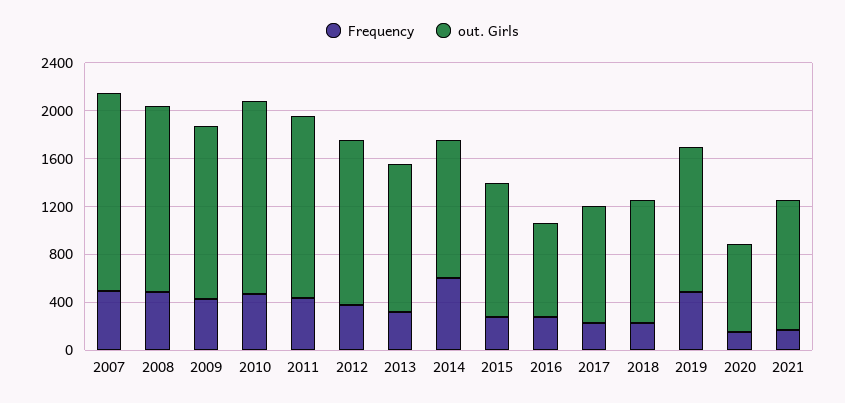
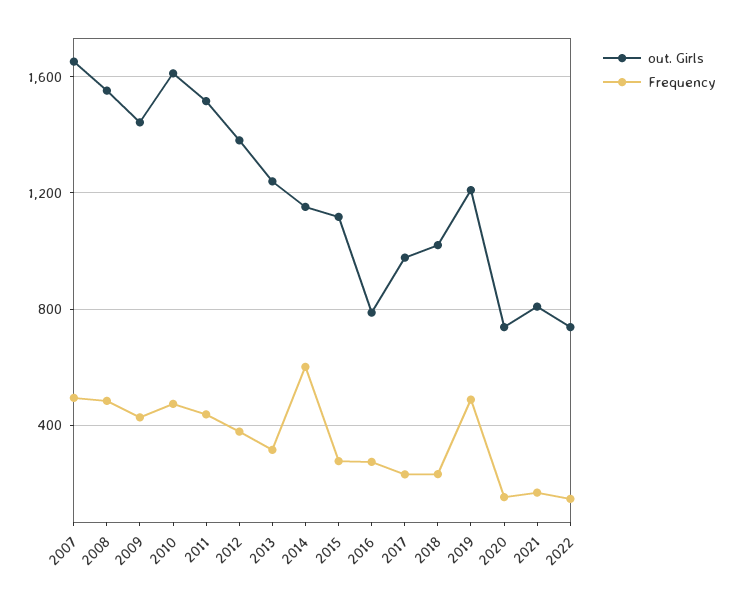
out. Girls, 2021: 1100 -> 800
out. Girls, 2022: none -> 750
Frequency, 2022: none -> 150

